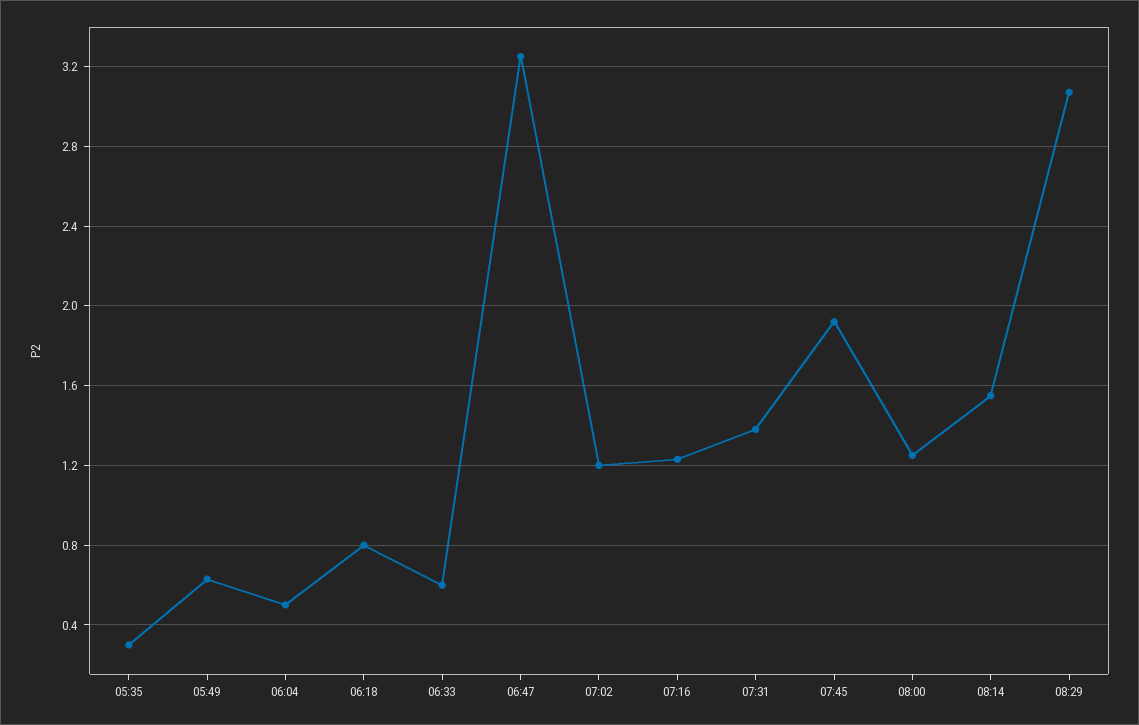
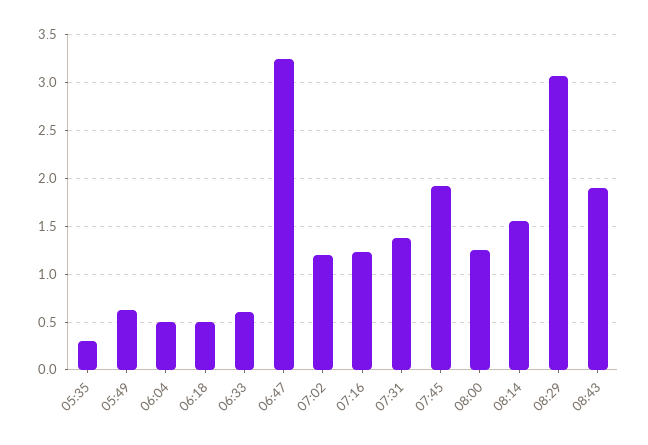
06:18: 0.8 -> 0.5
08:43: none -> 1.9

